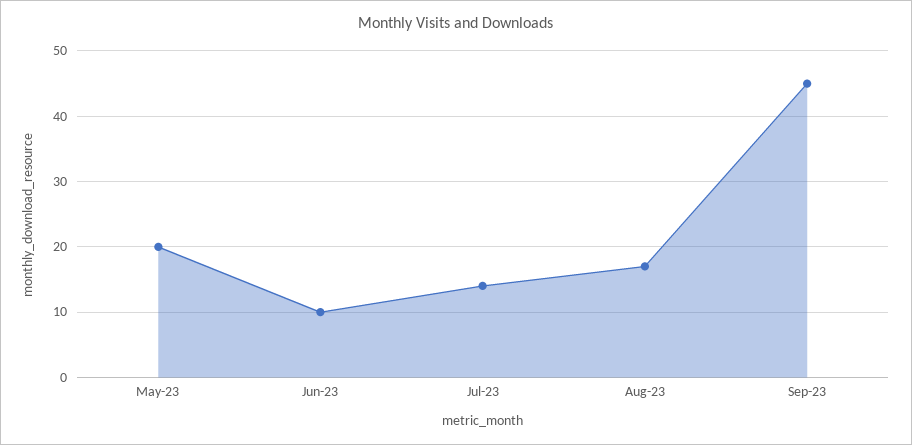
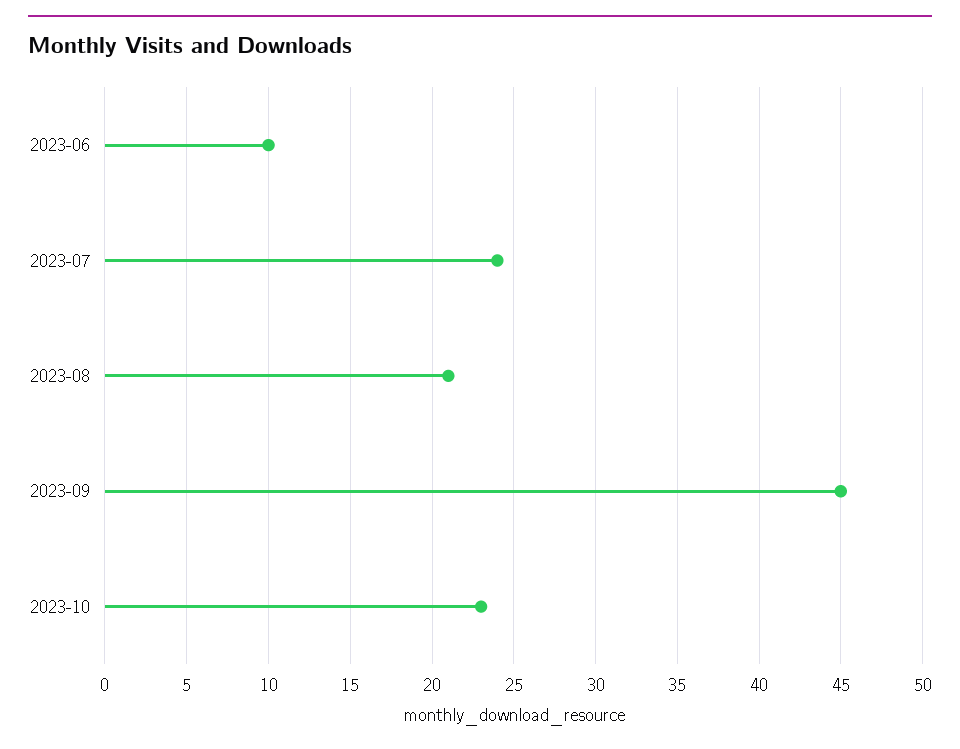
May-23: 20 -> none
Jul-23: 14 -> 24
Aug-23: 17 -> 21
2023-10: none -> 23

